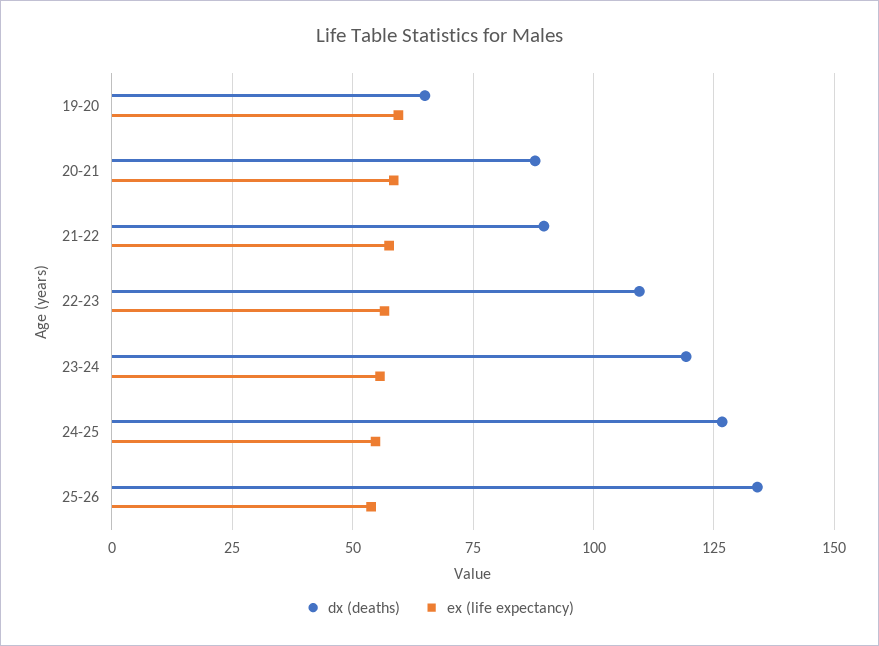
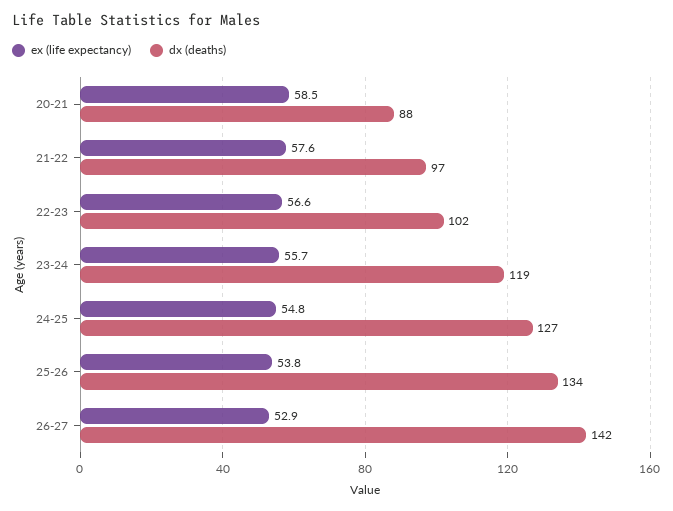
dx (deaths), 19-20: 65 -> none
ex (life expectancy), 19-20: 60 -> none
dx (deaths), 21-22: 90 -> 97
dx (deaths), 22-23: 110 -> 102
ex (life expectancy), 26-27: none -> 52.9
dx (deaths), 26-27: none -> 142

